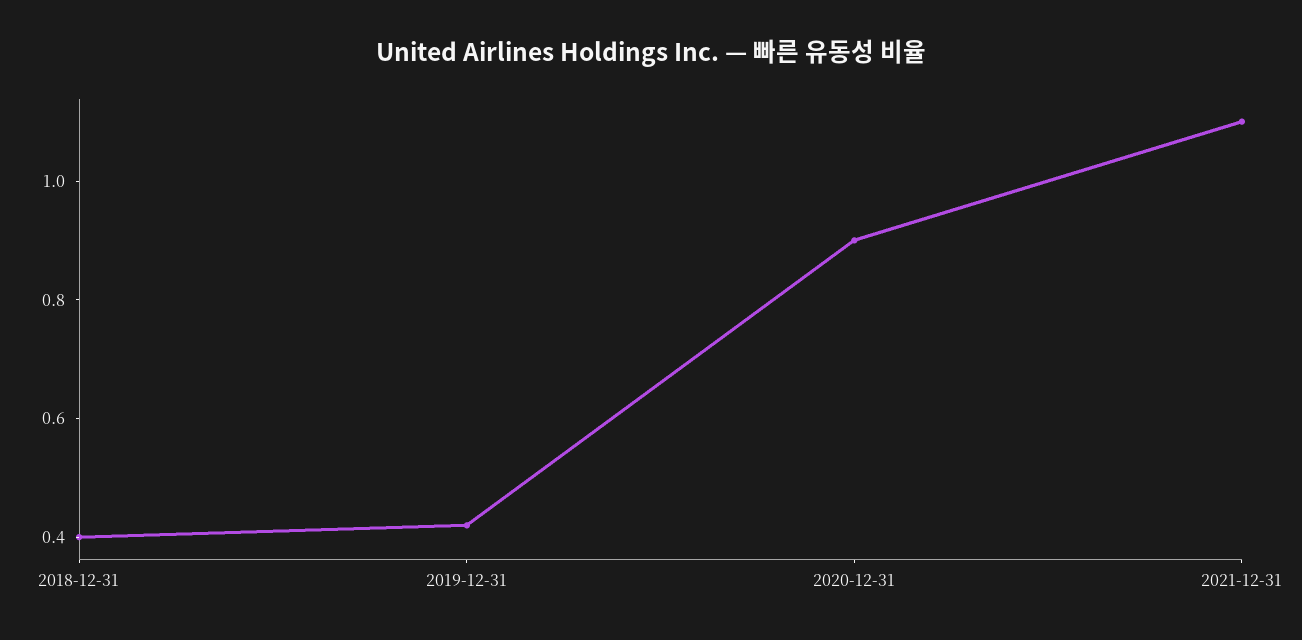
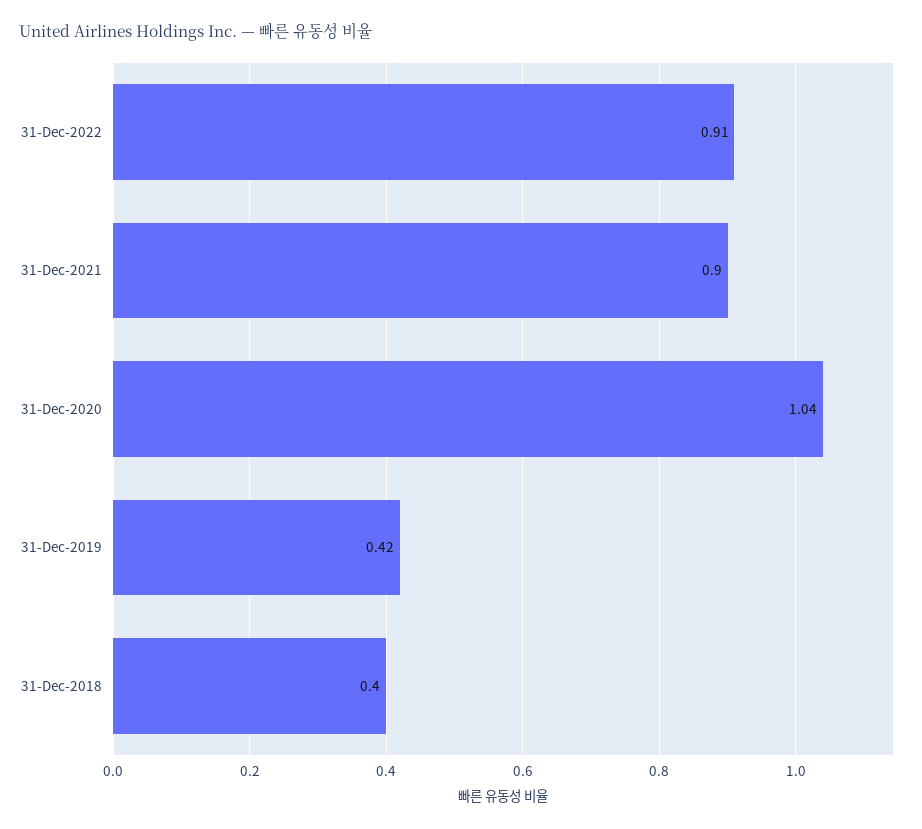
2020-12-31: 0.9 -> 1.04
2021-12-31: 1.1 -> 0.9
31-Dec-2022: none -> 0.91

